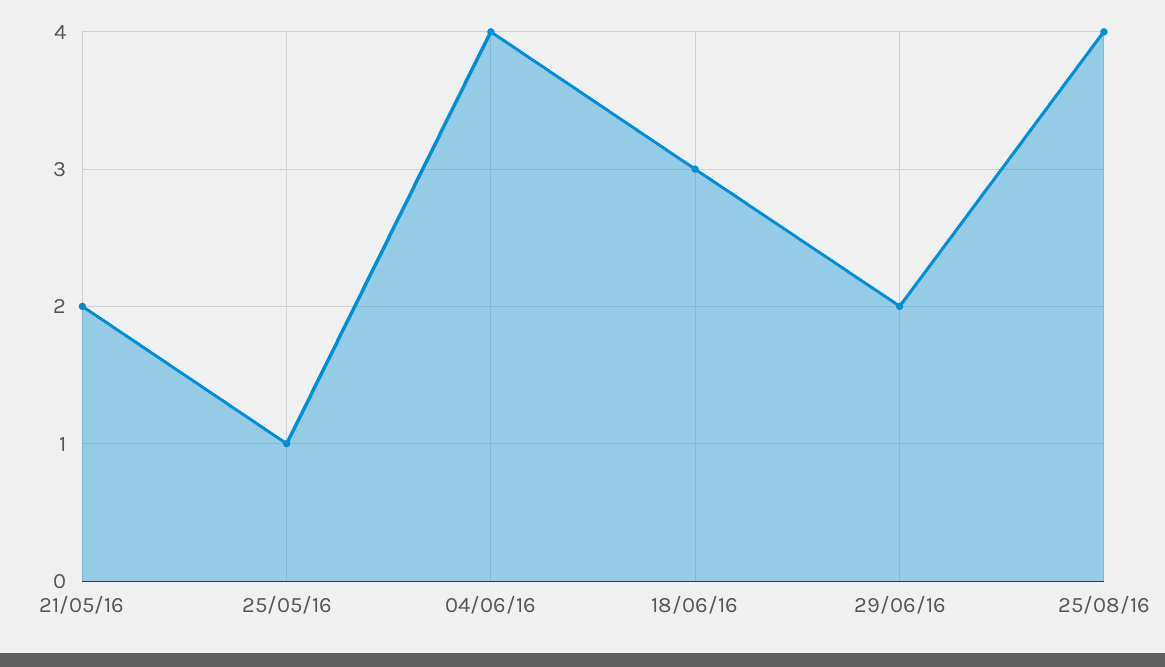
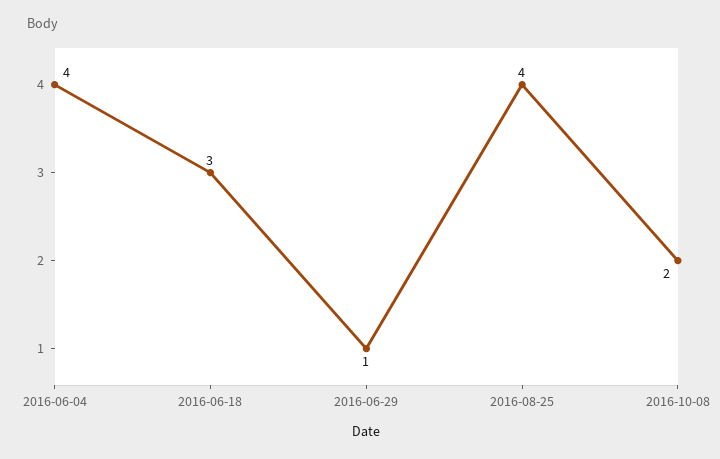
21/05/16: 2 -> none
25/05/16: 1 -> none
29/06/16: 2 -> 1
2016-10-08: none -> 2

